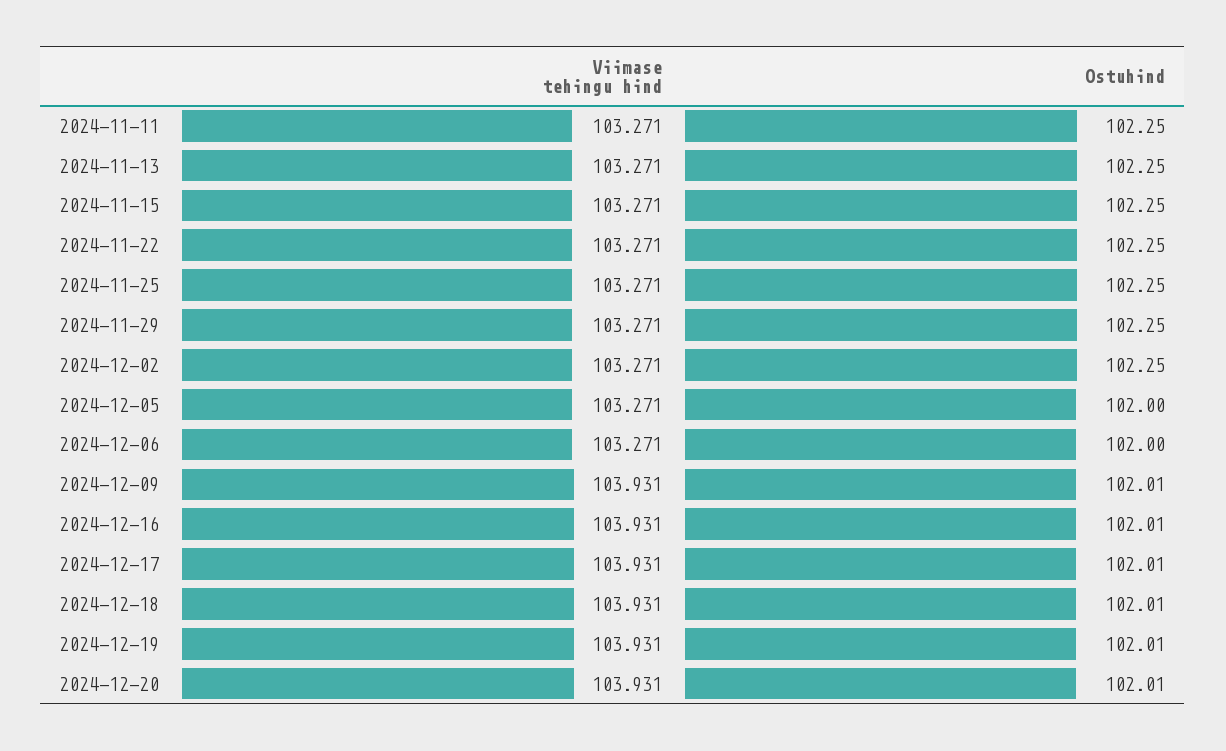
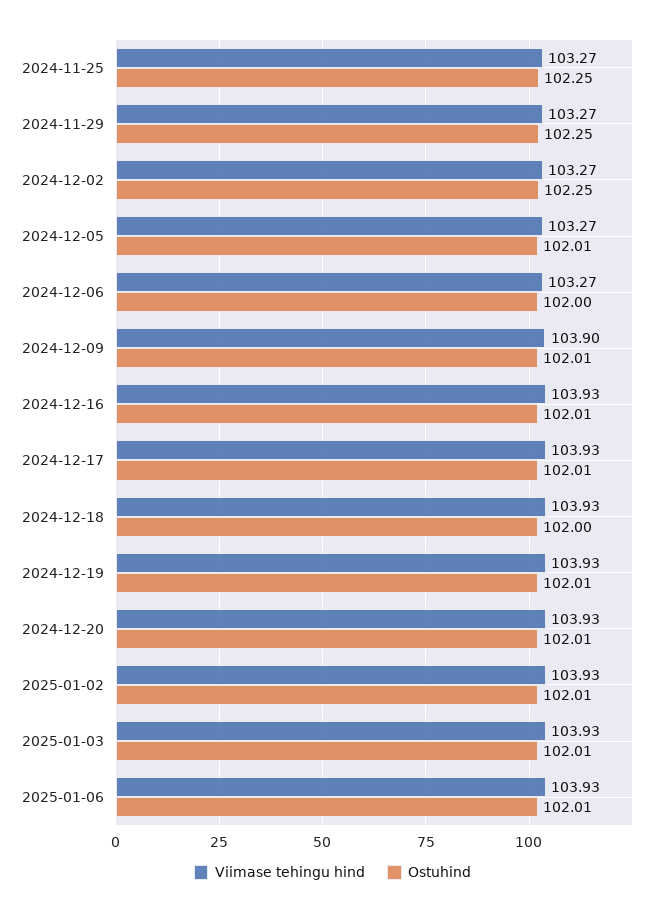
Viimase tehingu hind, 2024-11-11: 103.271 -> none
Ostuhind, 2024-11-11: 102.25 -> none
Viimase tehingu hind, 2024-11-13: 103.271 -> none
Ostuhind, 2024-11-13: 102.25 -> none
Viimase tehingu hind, 2024-11-15: 103.271 -> none
Ostuhind, 2024-11-15: 102.25 -> none
Viimase tehingu hind, 2024-11-22: 103.271 -> none
Ostuhind, 2024-11-22: 102.25 -> none
Ostuhind, 2024-12-05: 102 -> 102.01
Viimase tehingu hind, 2024-12-09: 103.931 -> 103.9
Ostuhind, 2024-12-18: 102.01 -> 102
Viimase tehingu hind, 2025-01-02: none -> 103.93
Ostuhind, 2025-01-02: none -> 102.01
Viimase tehingu hind, 2025-01-03: none -> 103.93
Ostuhind, 2025-01-03: none -> 102.01
Viimase tehingu hind, 2025-01-06: none -> 103.93
Ostuhind, 2025-01-06: none -> 102.01

